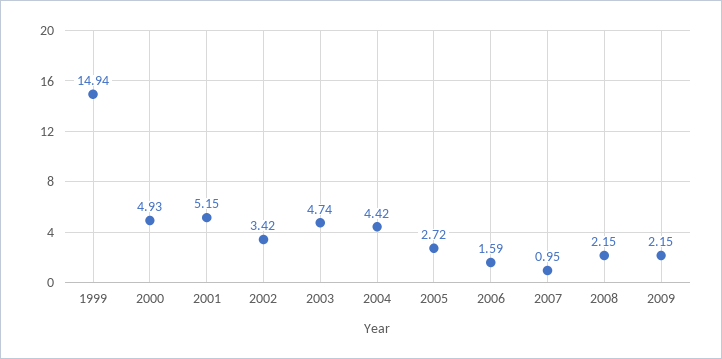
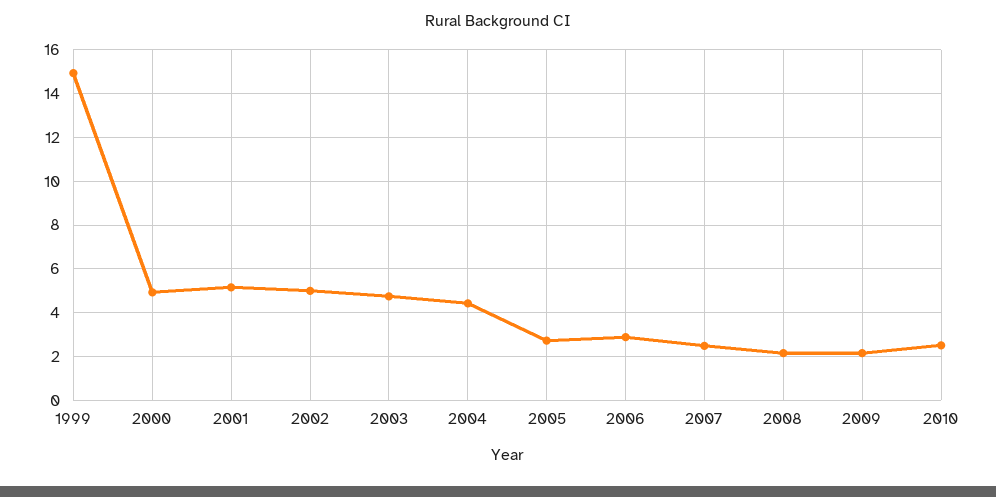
2002: 3.42 -> 5
2006: 1.59 -> 3
2007: 0.95 -> 2.5
2010: none -> 2.5

